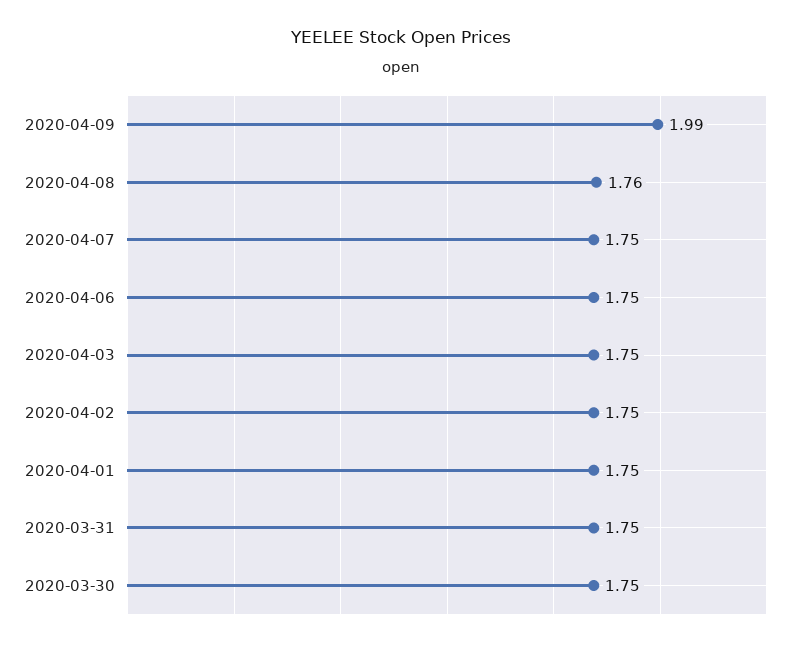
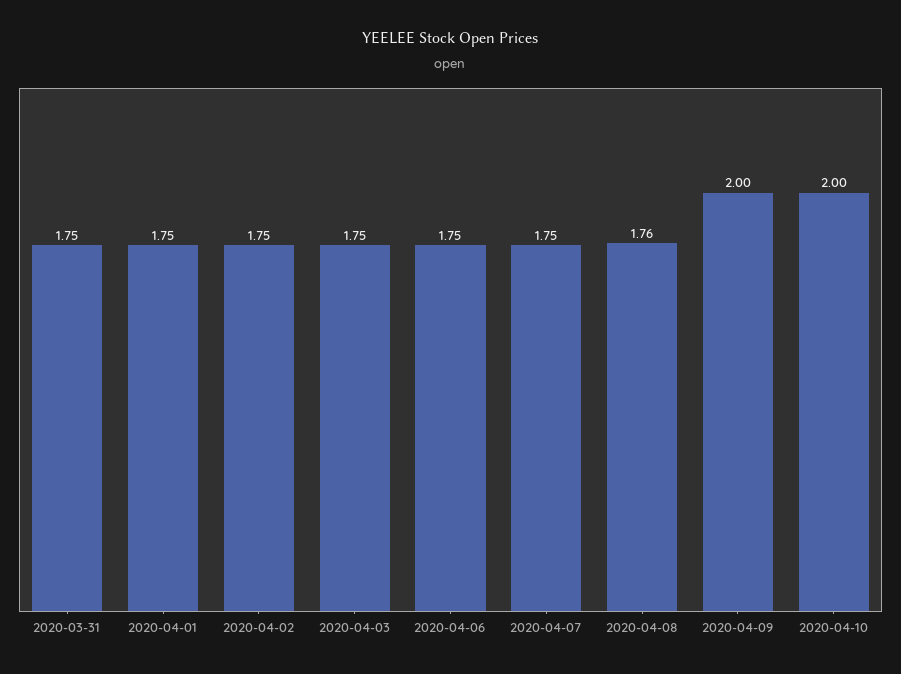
2020-04-09: 1.99 -> 2
2020-03-30: 1.75 -> none
2020-04-10: none -> 2

